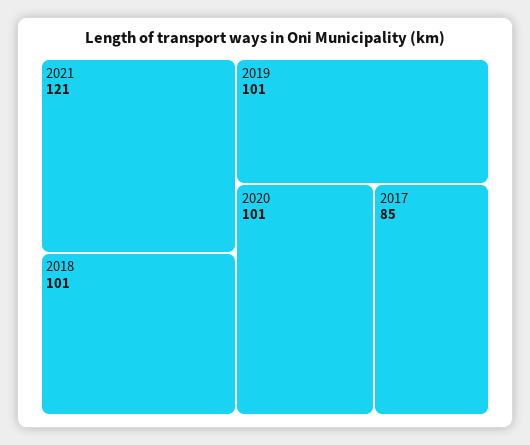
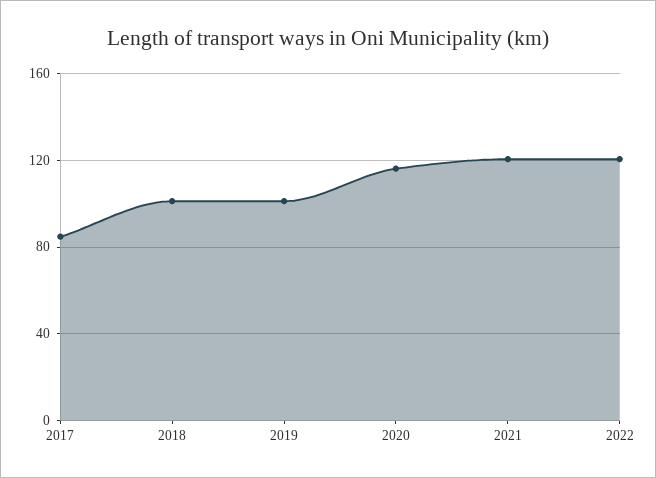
2020: 101 -> 115
2022: none -> 120

